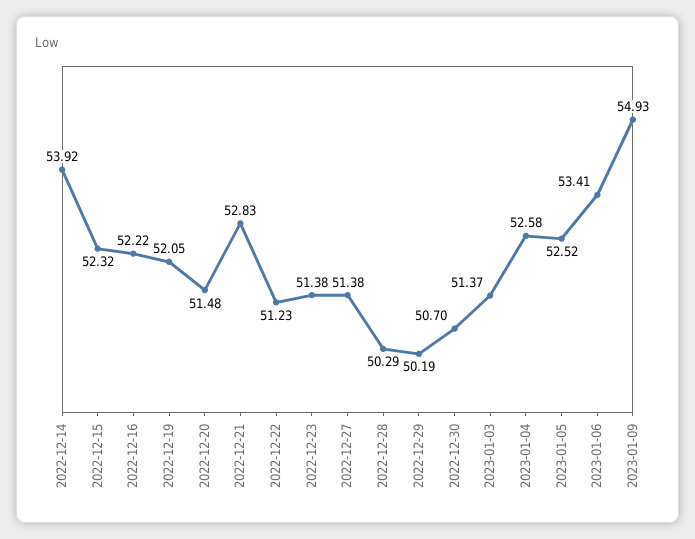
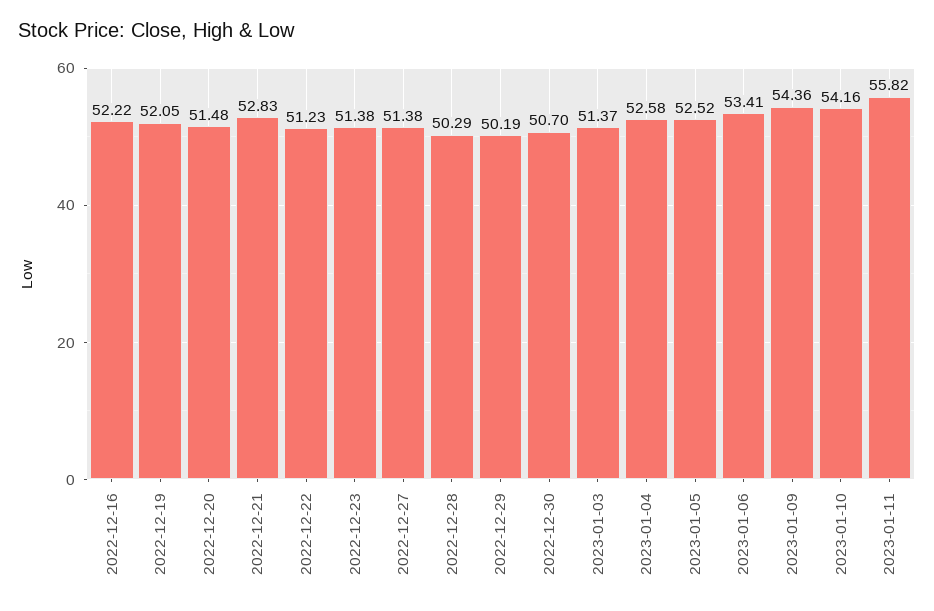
2022-12-14: 53.92 -> none
2022-12-15: 52.32 -> none
2023-01-09: 54.93 -> 54.36
2023-01-10: none -> 54.16
2023-01-11: none -> 55.82

